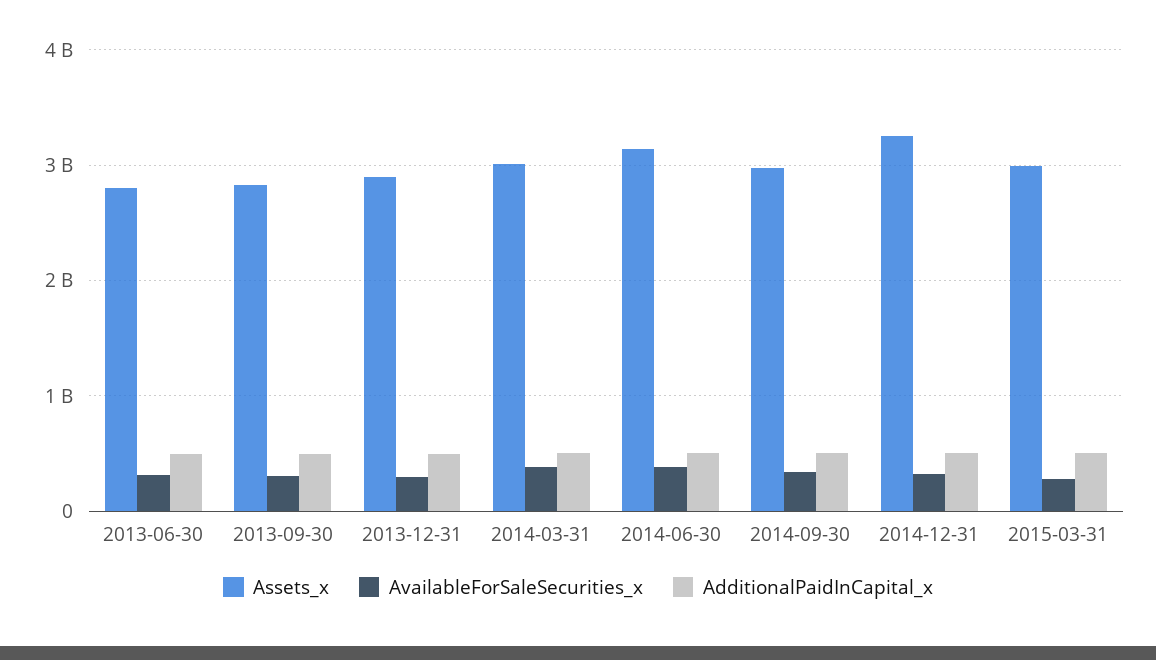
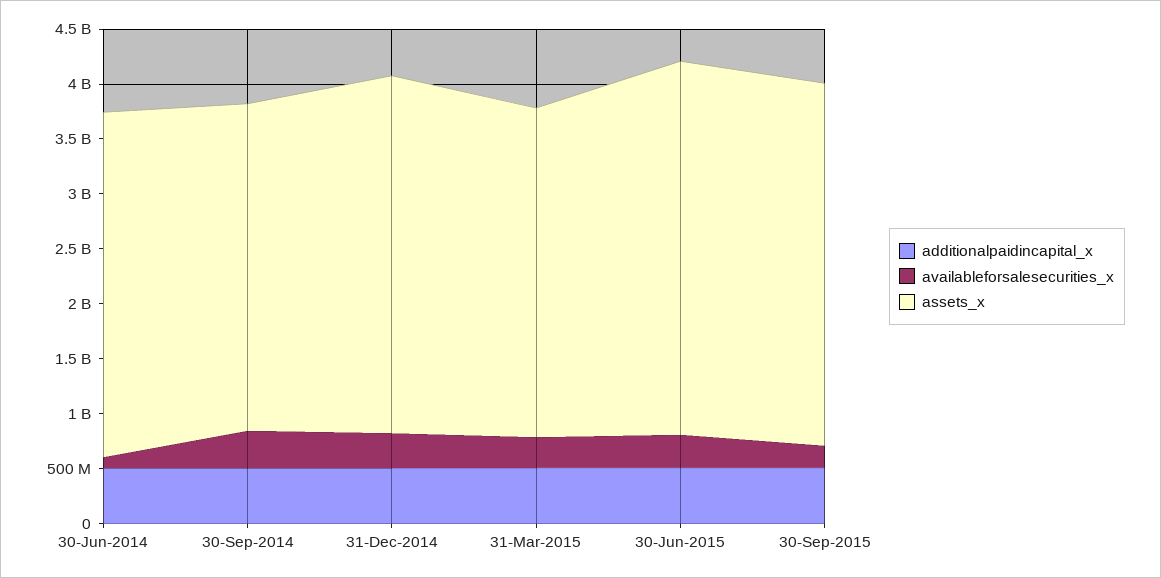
Assets_x, 2013-06-30: 2800000000 -> none
AvailableForSaleSecurities_x, 2013-06-30: 300000000 -> none
AdditionalPaidInCapital_x, 2013-06-30: 500000000 -> none
Assets_x, 2013-09-30: 2800000000 -> none
AvailableForSaleSecurities_x, 2013-09-30: 300000000 -> none
AdditionalPaidInCapital_x, 2013-09-30: 500000000 -> none
Assets_x, 2013-12-31: 2900000000 -> none
AvailableForSaleSecurities_x, 2013-12-31: 300000000 -> none
AdditionalPaidInCapital_x, 2013-12-31: 500000000 -> none
Assets_x, 2014-03-31: 3000000000 -> none
AvailableForSaleSecurities_x, 2014-03-31: 400000000 -> none
AdditionalPaidInCapital_x, 2014-03-31: 500000000 -> none
AvailableForSaleSecurities_x, 2014-06-30: 400000000 -> 100000000
AdditionalPaidInCapital_x, 30-Jun-2015: none -> 500000000
AvailableForSaleSecurities_x, 30-Jun-2015: none -> 300000000
Assets_x, 30-Jun-2015: none -> 3400000000
AdditionalPaidInCapital_x, 30-Sep-2015: none -> 500000000
AvailableForSaleSecurities_x, 30-Sep-2015: none -> 200000000
Assets_x, 30-Sep-2015: none -> 3300000000

